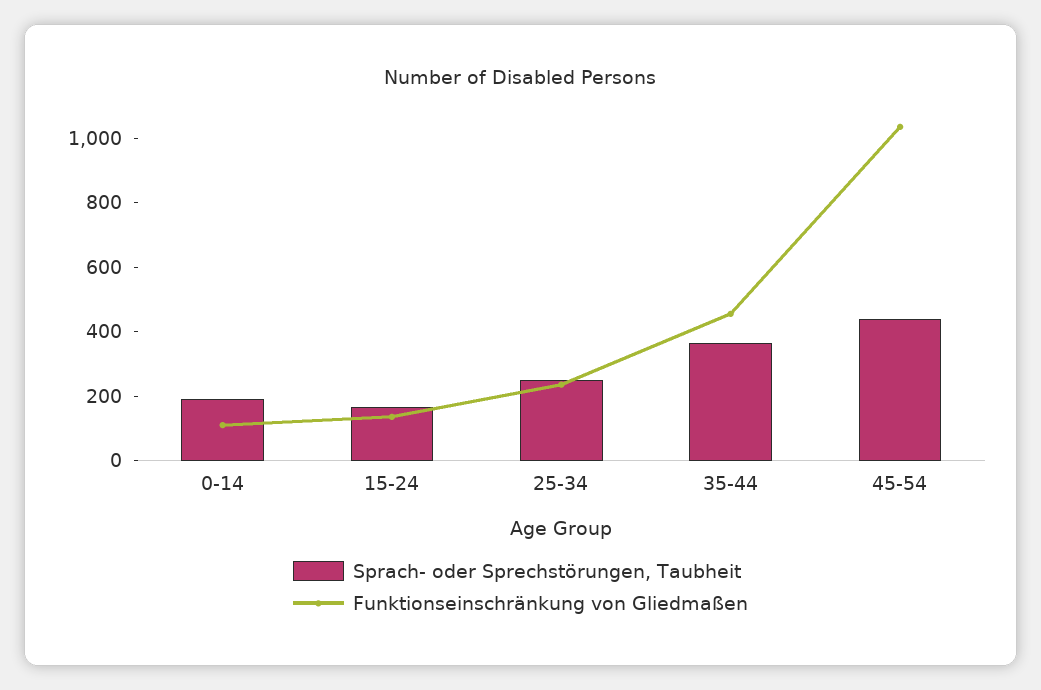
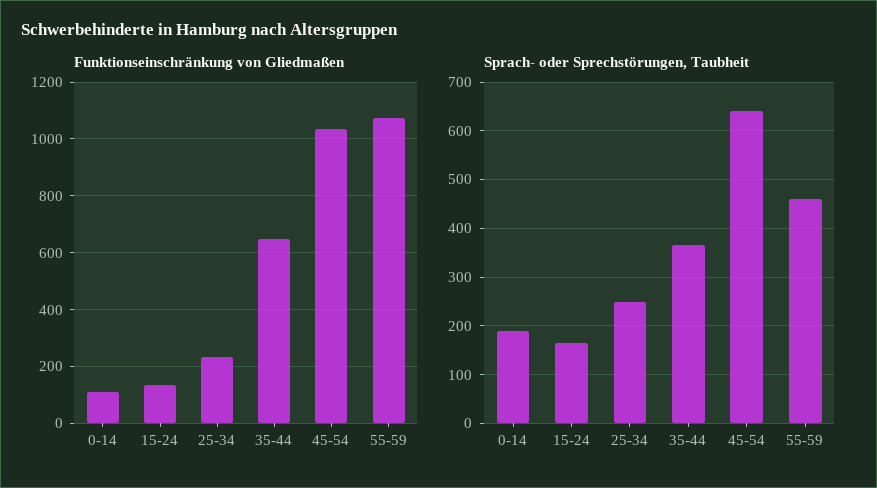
Funktionseinschränkung von Gliedmaßen, 35-44: 450 -> 650
Sprach- oder Sprechstörungen, Taubheit, 45-54: 450 -> 640
Funktionseinschränkung von Gliedmaßen, 55-59: none -> 1075
Sprach- oder Sprechstörungen, Taubheit, 55-59: none -> 460

